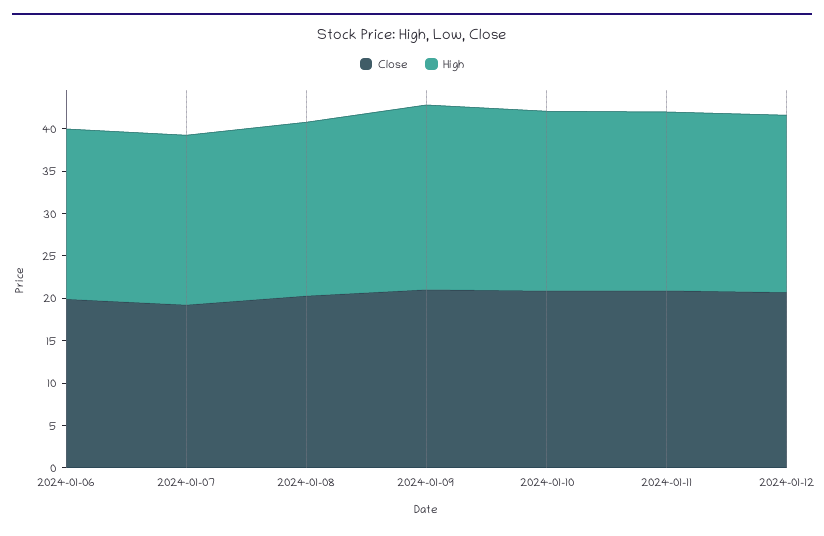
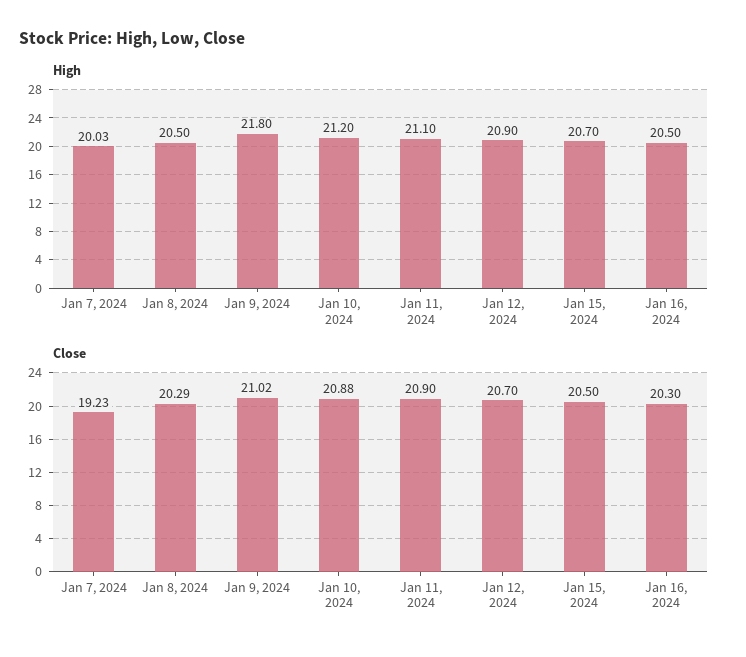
Close, 2024-01-06: 20 -> none
High, 2024-01-06: 20 -> none
High, Jan 15, 2024: none -> 20.7
High, Jan 16, 2024: none -> 20.5
Close, Jan 15, 2024: none -> 20.5
Close, Jan 16, 2024: none -> 20.3

